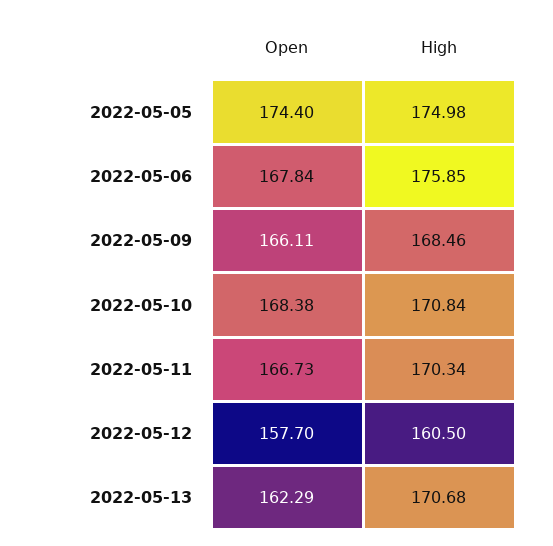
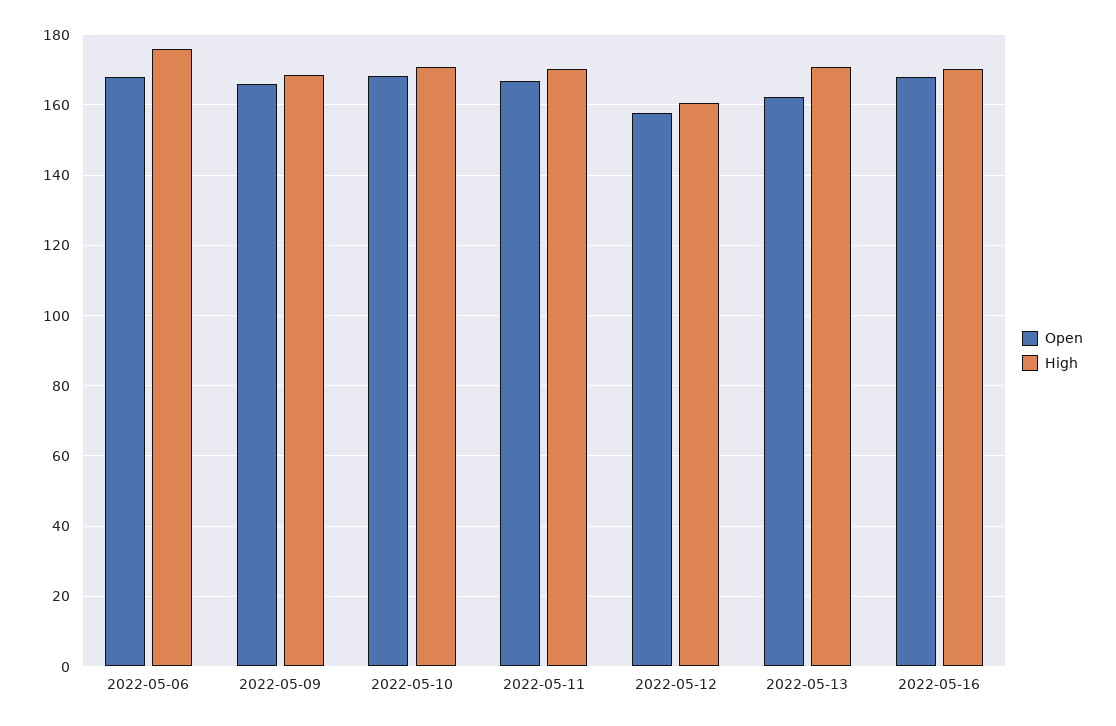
Open, 2022-05-05: 174.4 -> none
High, 2022-05-05: 174.98 -> none
Open, 2022-05-16: none -> 168
High, 2022-05-16: none -> 170

